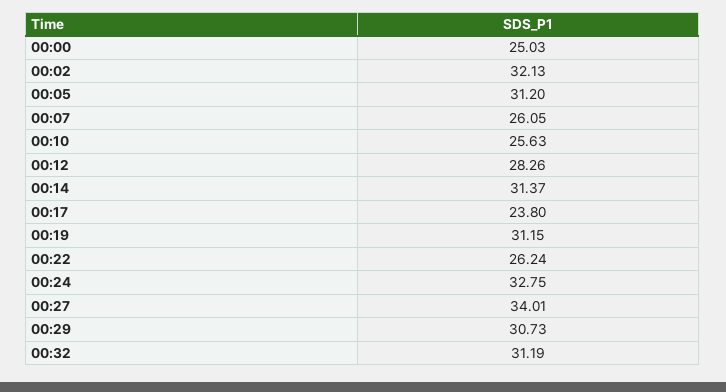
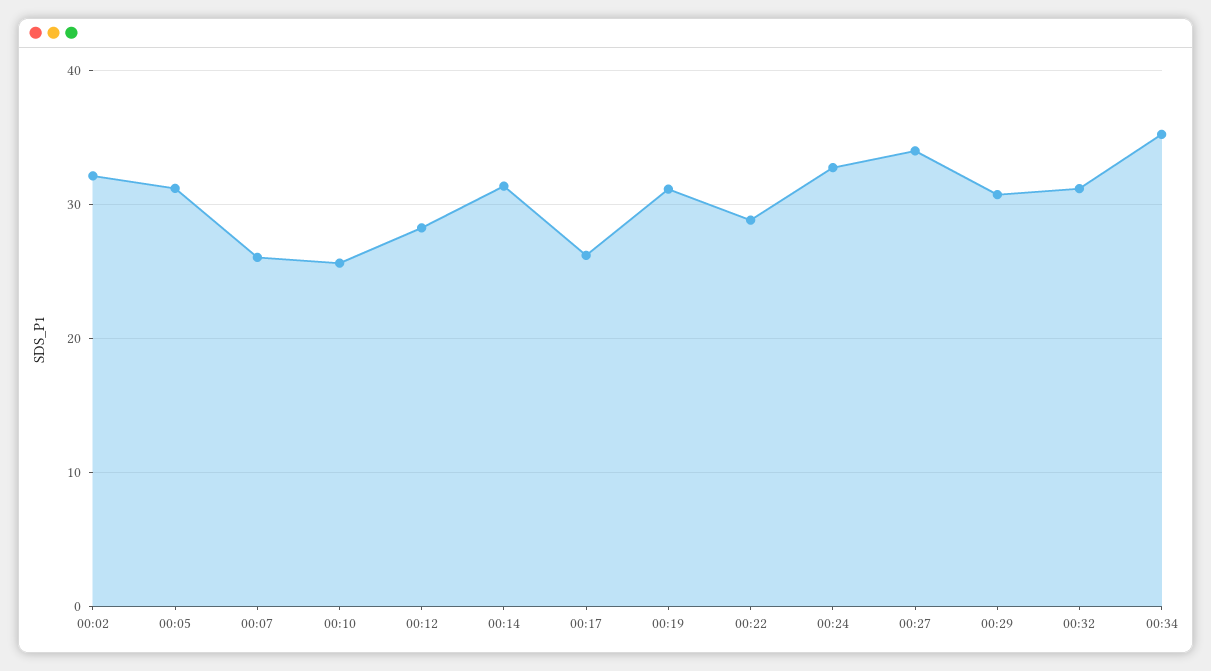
00:00: 25.03 -> none
00:17: 23.8 -> 26
00:22: 26.24 -> 29
00:34: none -> 35

